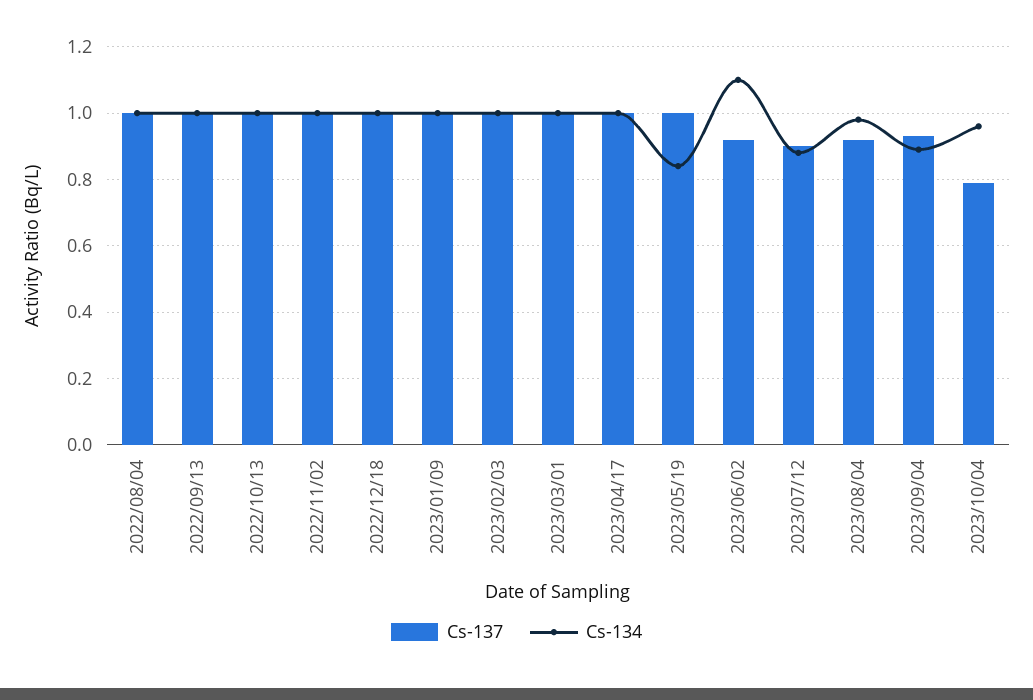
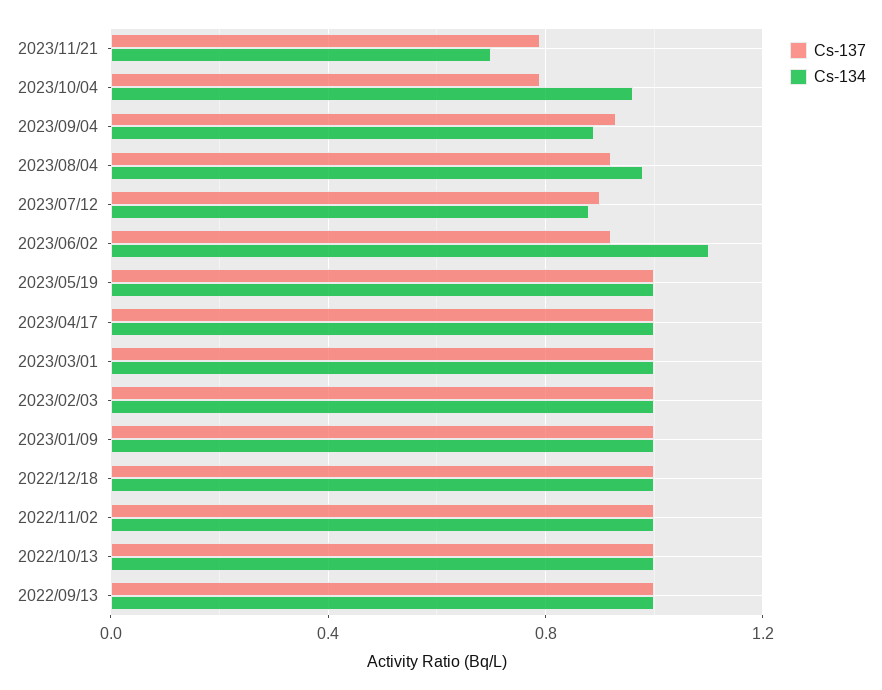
Cs-137, 2022/08/04: 1 -> none
Cs-134, 2022/08/04: 1 -> none
Cs-134, 2023/05/19: 0.85 -> 1
Cs-137, 2023/11/21: none -> 0.8
Cs-134, 2023/11/21: none -> 0.7

